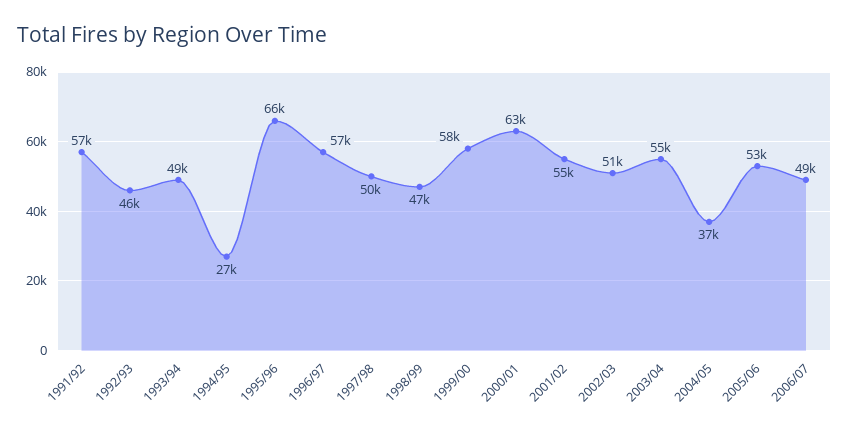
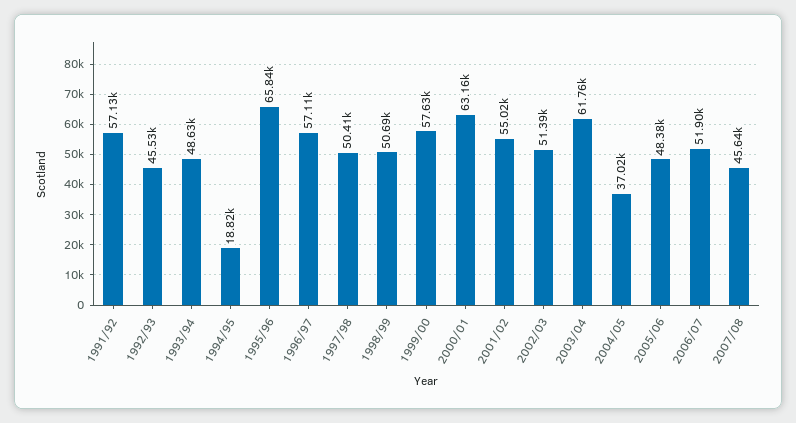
1994/95: 27000 -> 18820
1998/99: 47000 -> 50690
2003/04: 55000 -> 61760
2005/06: 53000 -> 48380
2006/07: 49000 -> 51900
2007/08: none -> 45640

